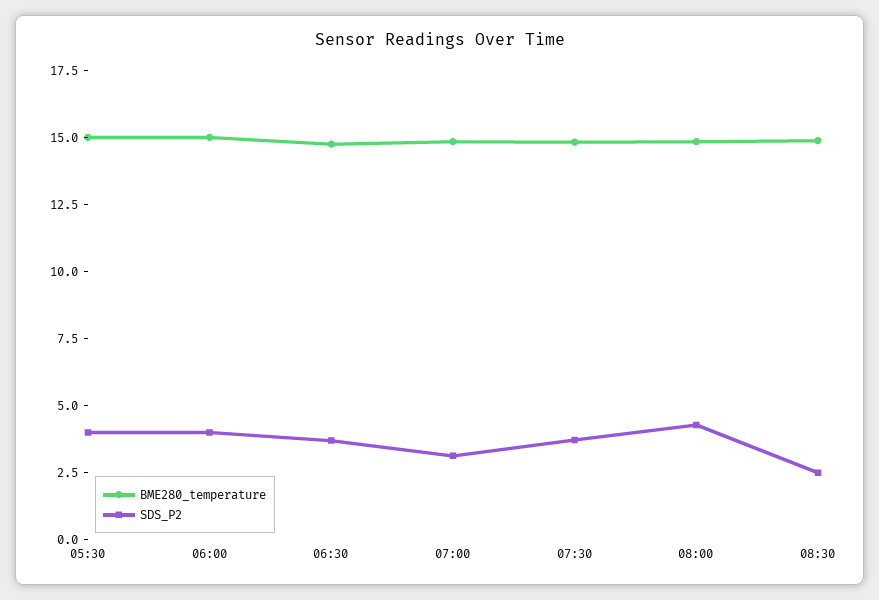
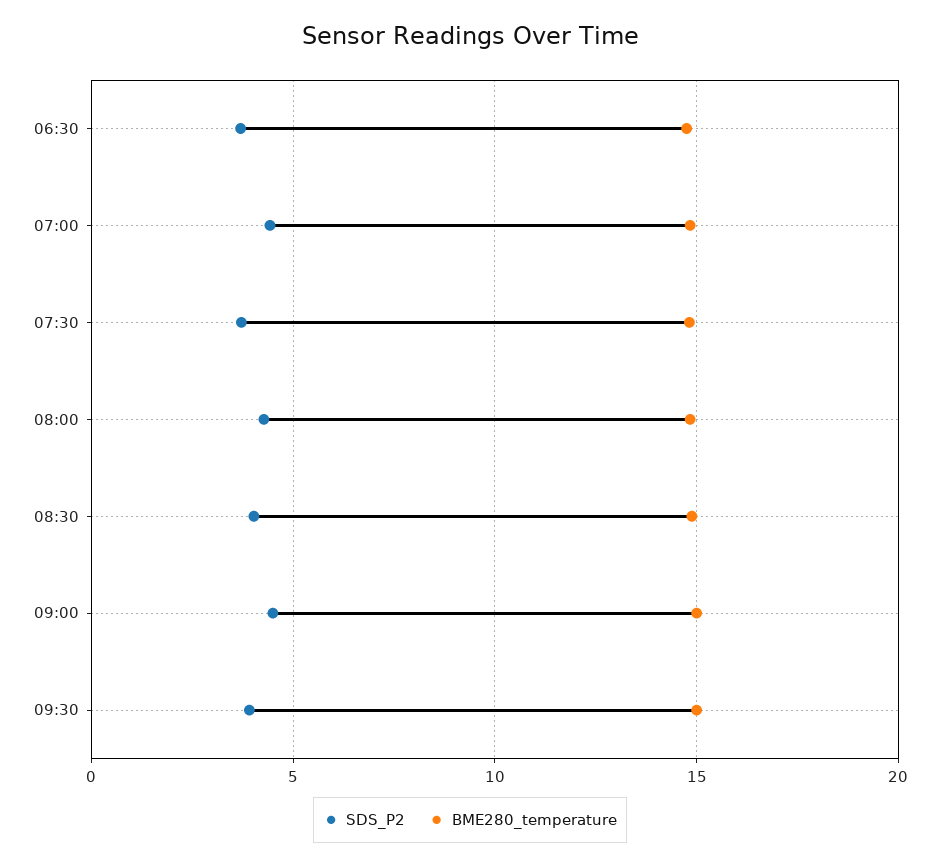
BME280_temperature, 05:30: 15 -> none
SDS_P2, 05:30: 4 -> none
BME280_temperature, 06:00: 15 -> none
SDS_P2, 06:00: 4 -> none
SDS_P2, 07:00: 3 -> 4.5
SDS_P2, 08:30: 2.5 -> 4
SDS_P2, 09:00: none -> 4.5
BME280_temperature, 09:00: none -> 15
SDS_P2, 09:30: none -> 4
BME280_temperature, 09:30: none -> 15

